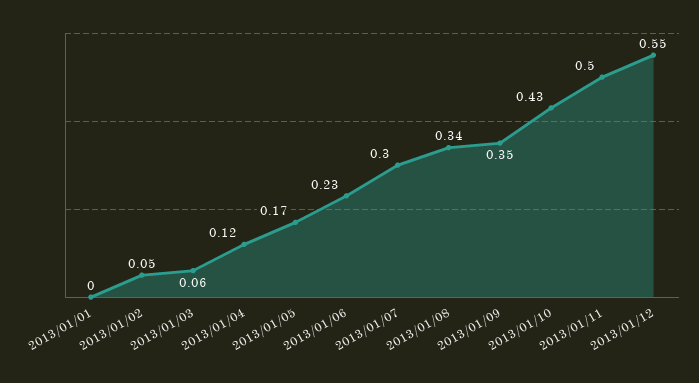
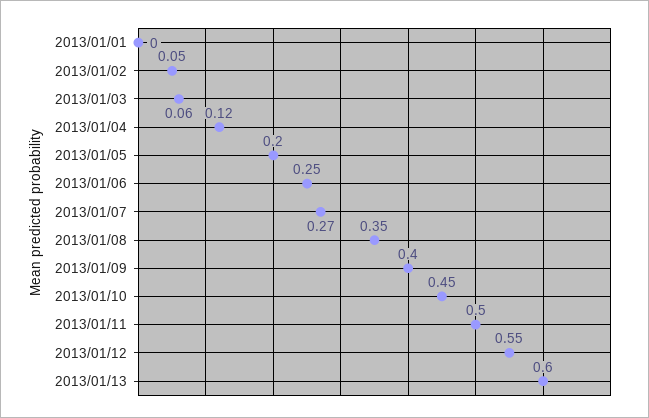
2013/01/05: 0.17 -> 0.2
2013/01/06: 0.23 -> 0.25
2013/01/07: 0.3 -> 0.27
2013/01/08: 0.34 -> 0.35
2013/01/09: 0.35 -> 0.4
2013/01/10: 0.43 -> 0.45
2013/01/13: none -> 0.6

